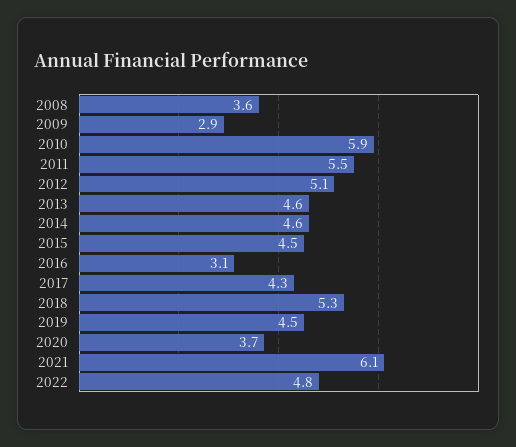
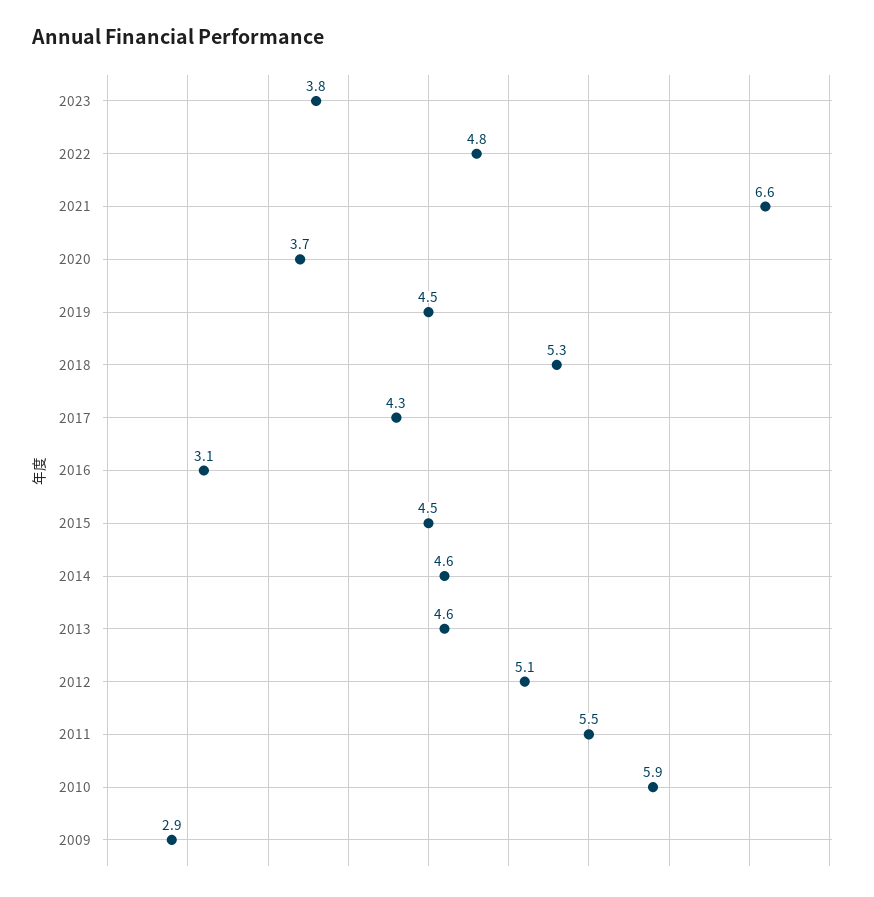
2008: 3.6 -> none
2021: 6.1 -> 6.6
2023: none -> 3.8

